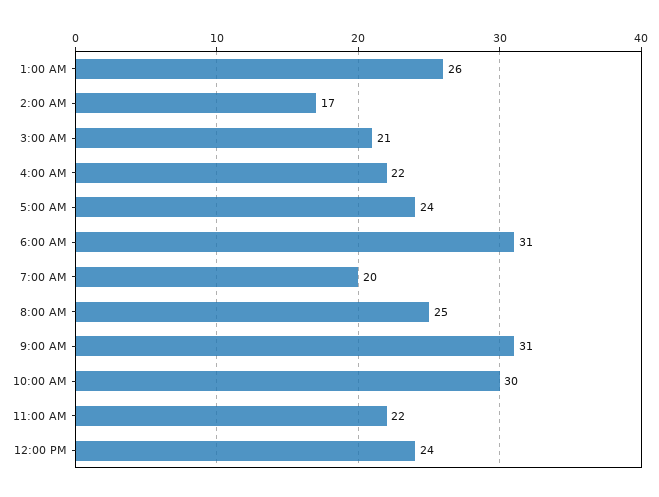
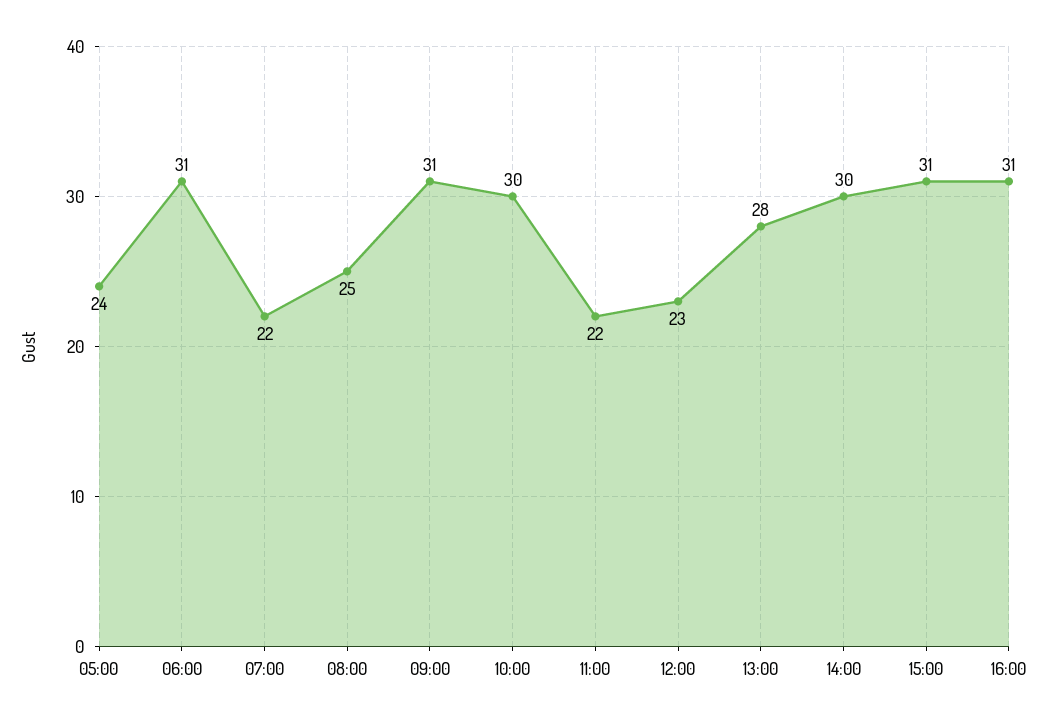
1:00 AM: 26 -> none
2:00 AM: 17 -> none
3:00 AM: 21 -> none
4:00 AM: 22 -> none
7:00 AM: 20 -> 22
12:00 PM: 24 -> 23
13:00: none -> 28
14:00: none -> 30
15:00: none -> 31
16:00: none -> 31

